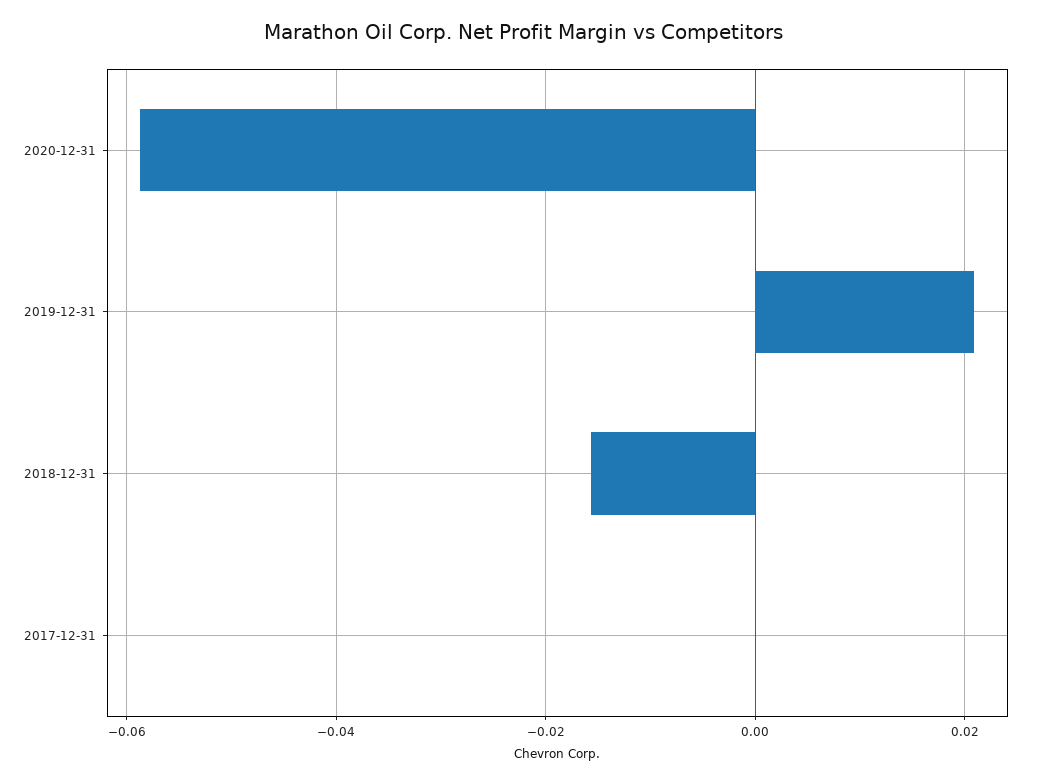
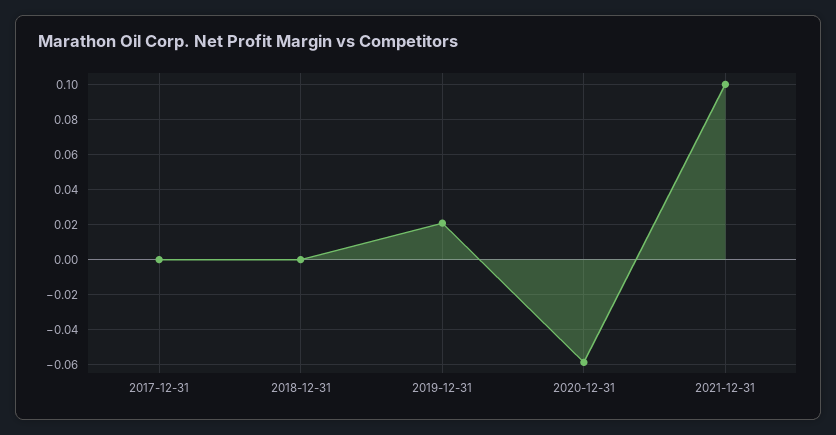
2018-12-31: -0.016 -> 0
2021-12-31: none -> 0.1

